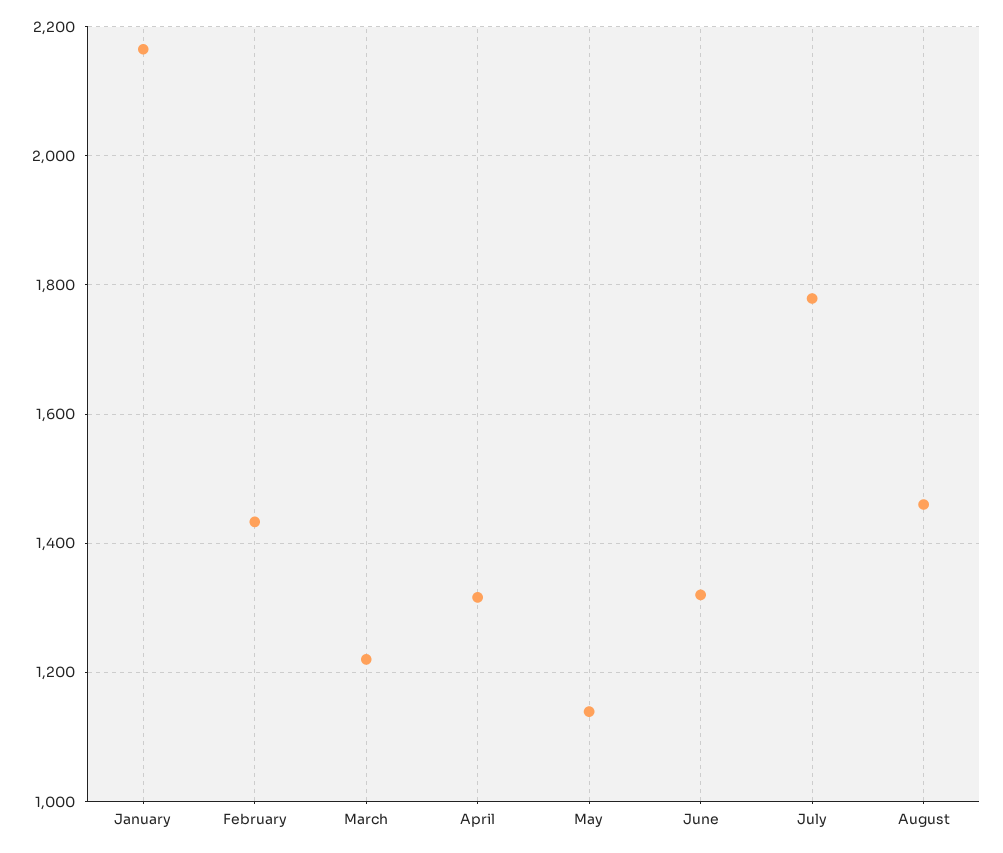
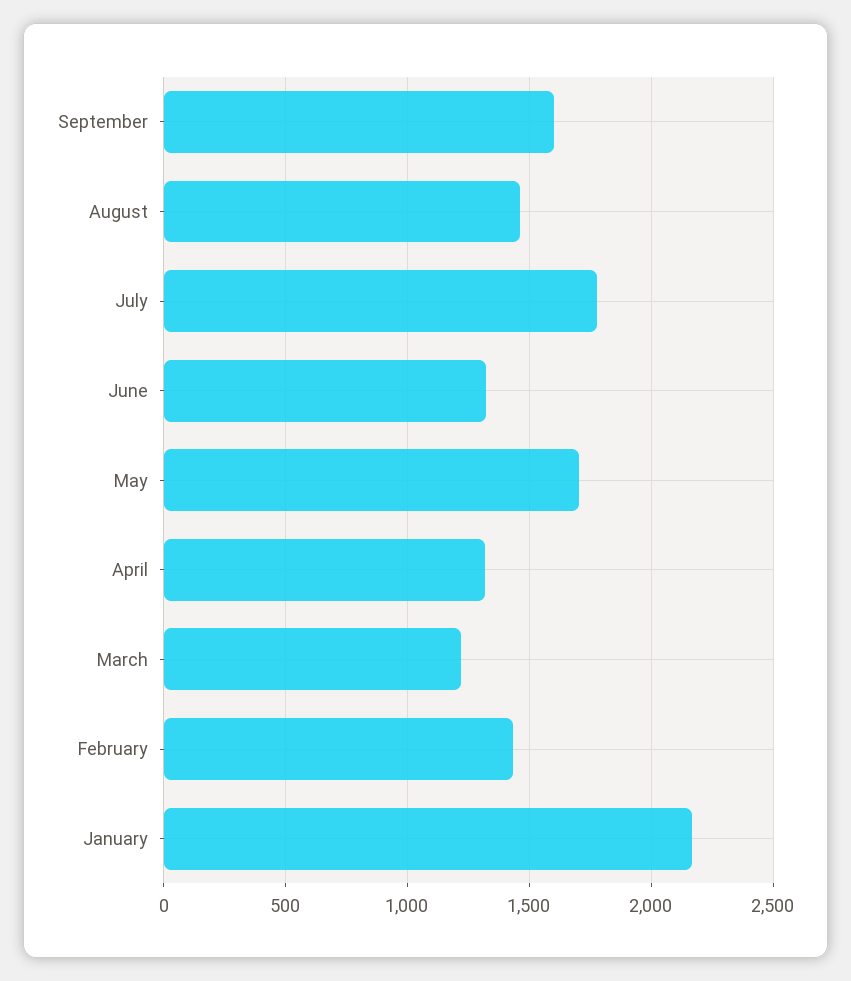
May: 1140 -> 1700
September: none -> 1600

